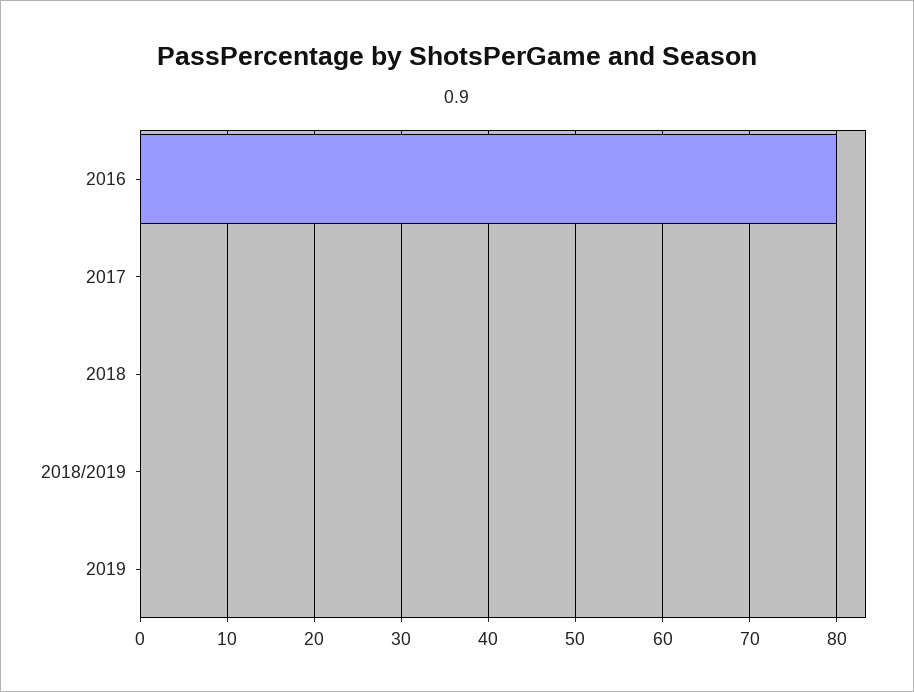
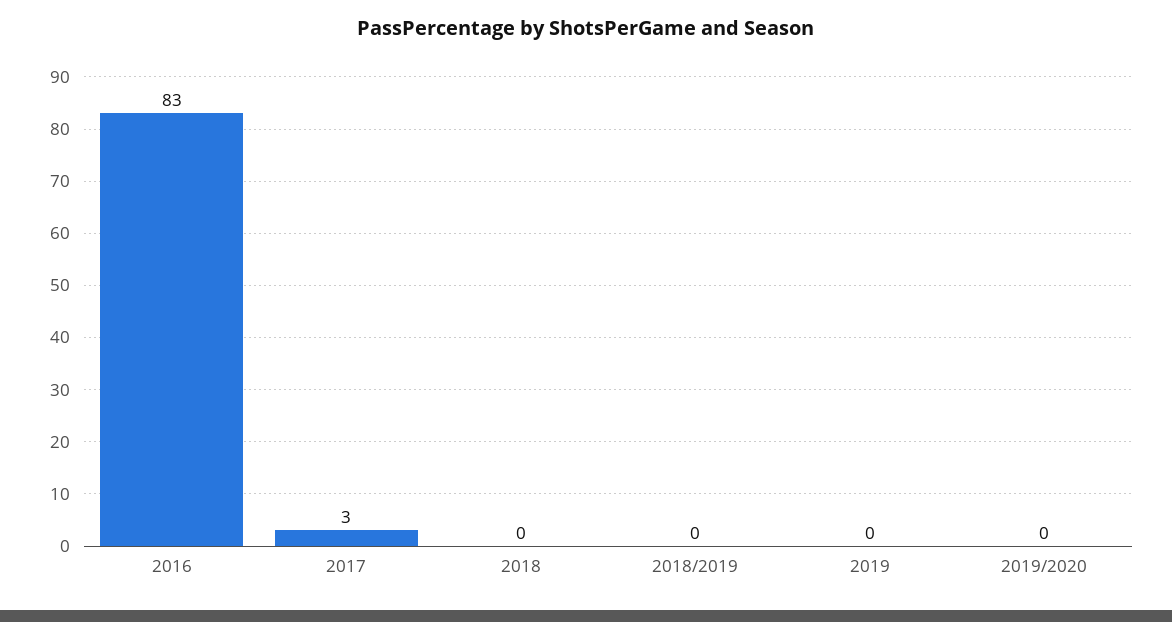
2016: 80 -> 83
2017: 0 -> 3
2019/2020: none -> 0

